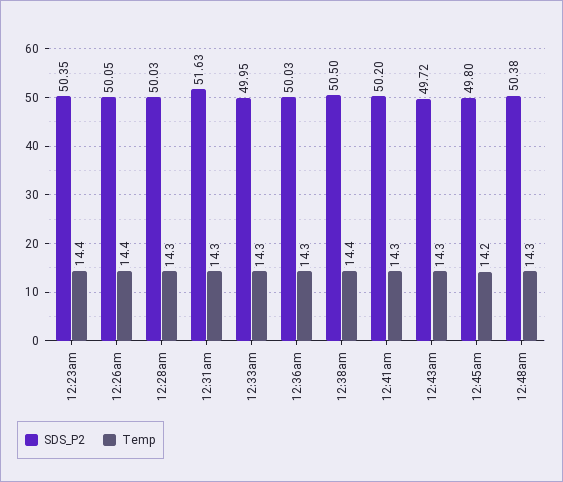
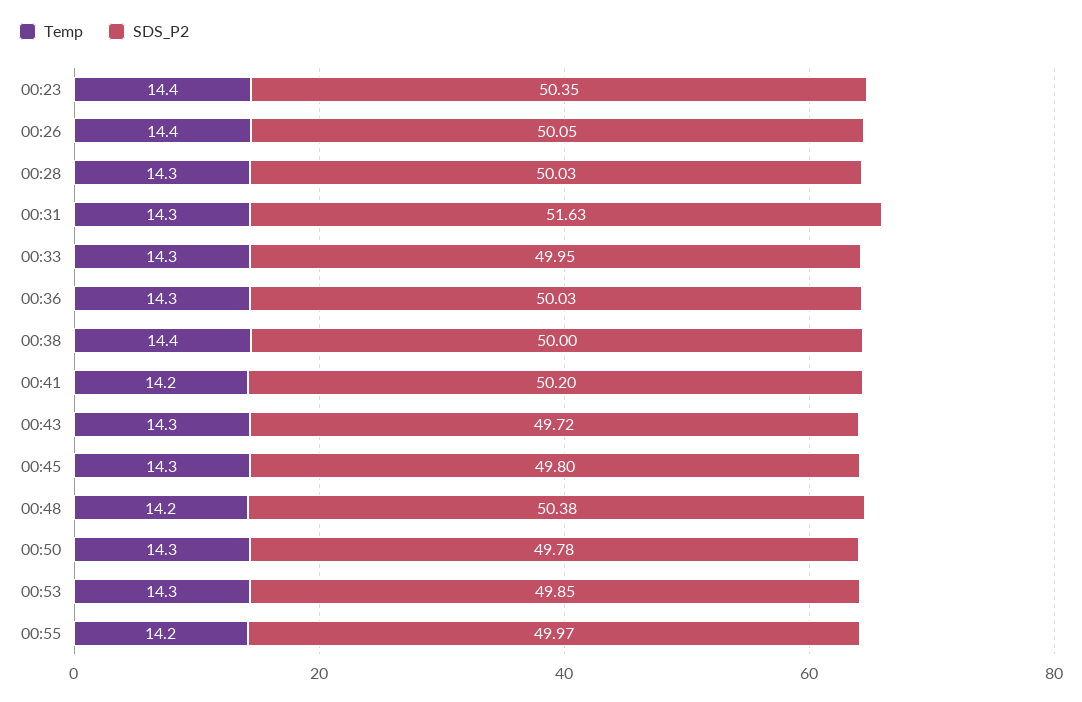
SDS_P2, 12:38am: 50.5 -> 50
Temp, 12:41am: 14.3 -> 14.2
Temp, 12:45am: 14.2 -> 14.3
Temp, 12:48am: 14.3 -> 14.2
Temp, 00:50: none -> 14.3
SDS_P2, 00:50: none -> 49.78
Temp, 00:53: none -> 14.3
SDS_P2, 00:53: none -> 49.85
Temp, 00:55: none -> 14.2
SDS_P2, 00:55: none -> 49.97

